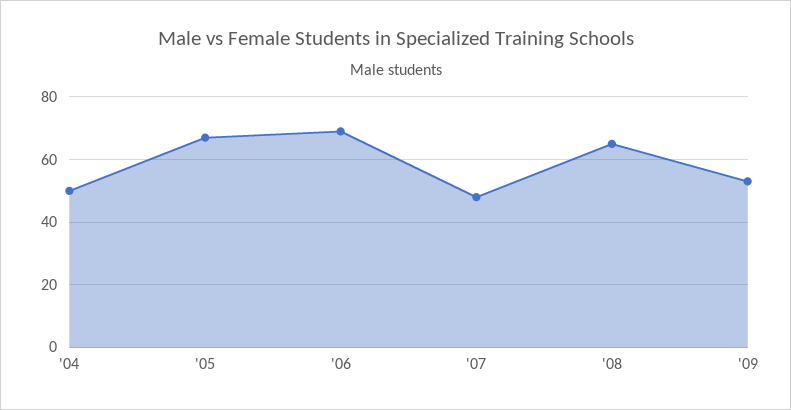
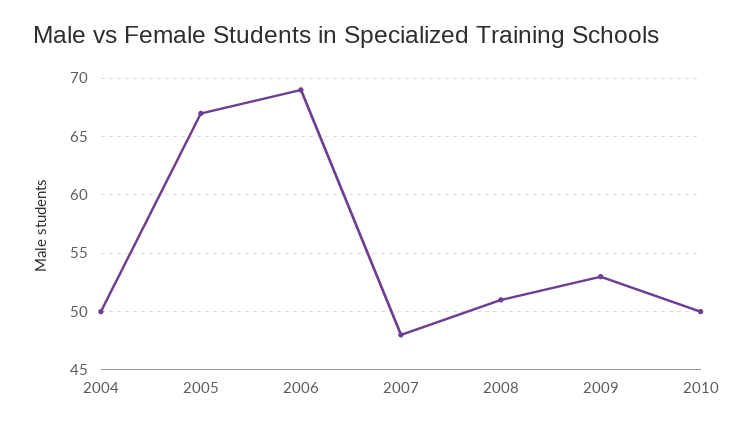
'08: 65 -> 51
2010: none -> 50

